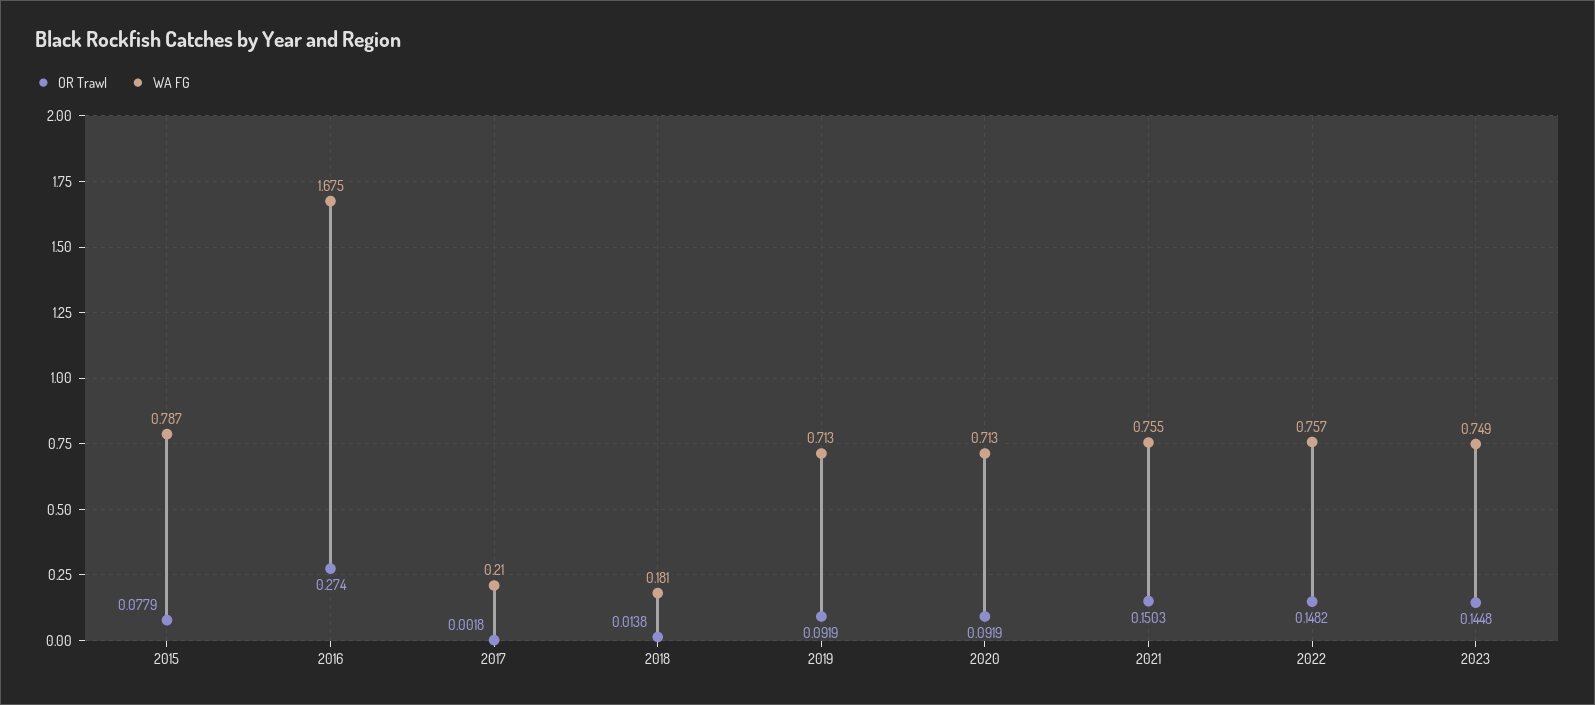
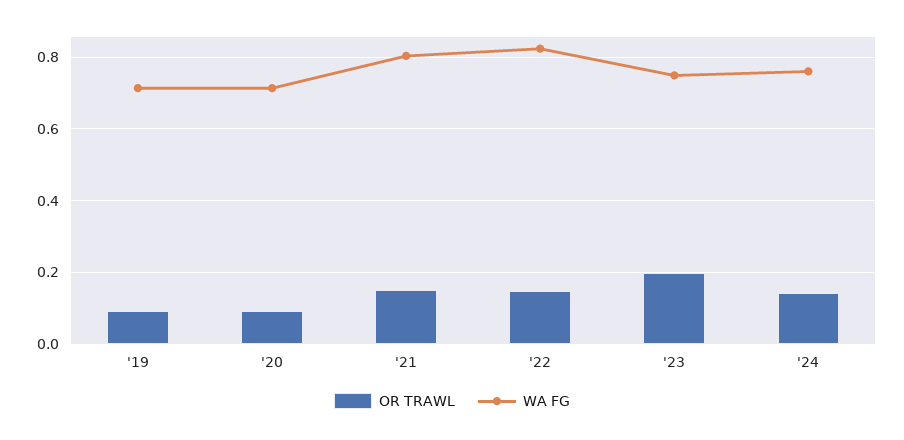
OR Trawl, 2015: 0.0779 -> none
WA FG, 2015: 0.787 -> none
OR Trawl, 2016: 0.274 -> none
WA FG, 2016: 1.675 -> none
OR Trawl, 2017: 0.0018 -> none
WA FG, 2017: 0.21 -> none
OR Trawl, 2018: 0.0138 -> none
WA FG, 2018: 0.181 -> none
WA FG, 2021: 0.755 -> 0.8
WA FG, 2022: 0.757 -> 0.82
OR Trawl, 2023: 0.1448 -> 0.2
OR Trawl, '24: none -> 0.14
WA FG, '24: none -> 0.76

